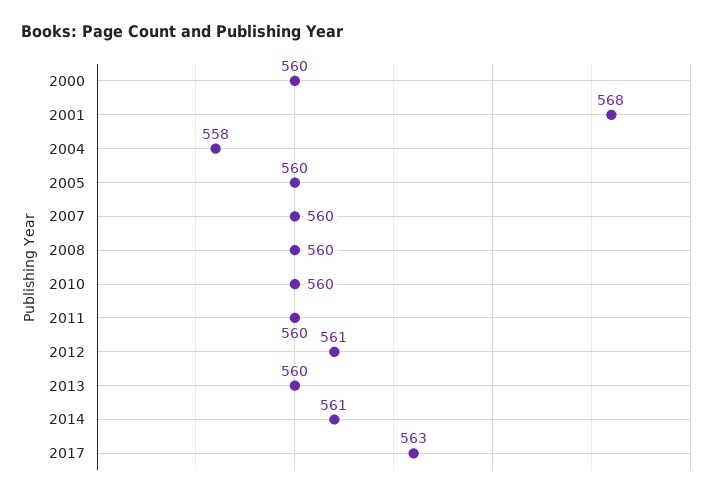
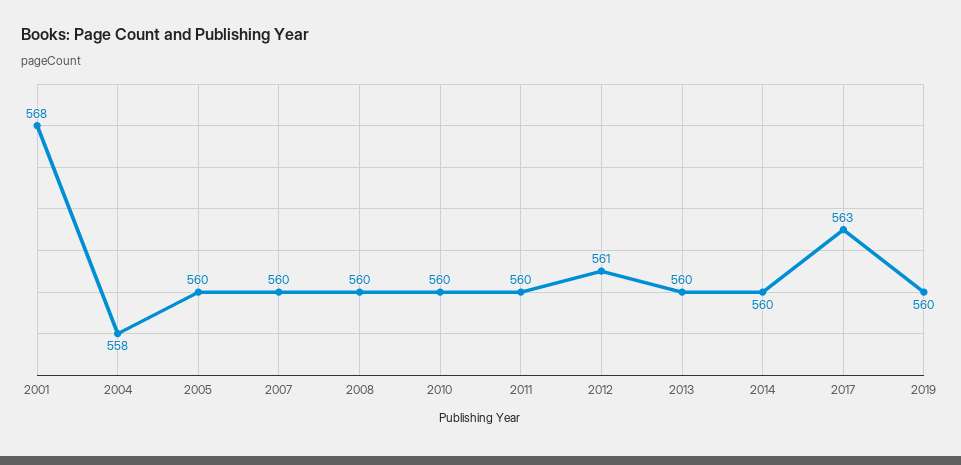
2000: 560 -> none
2014: 561 -> 560
2019: none -> 560

